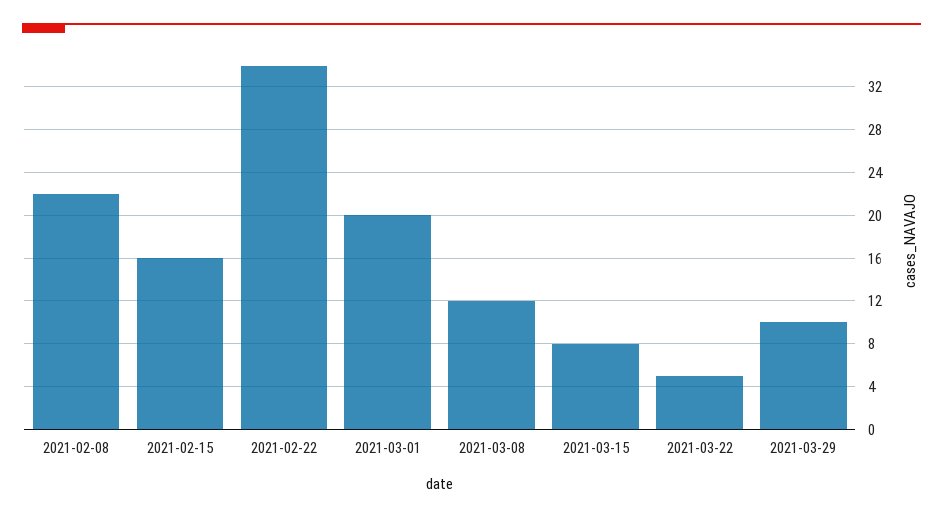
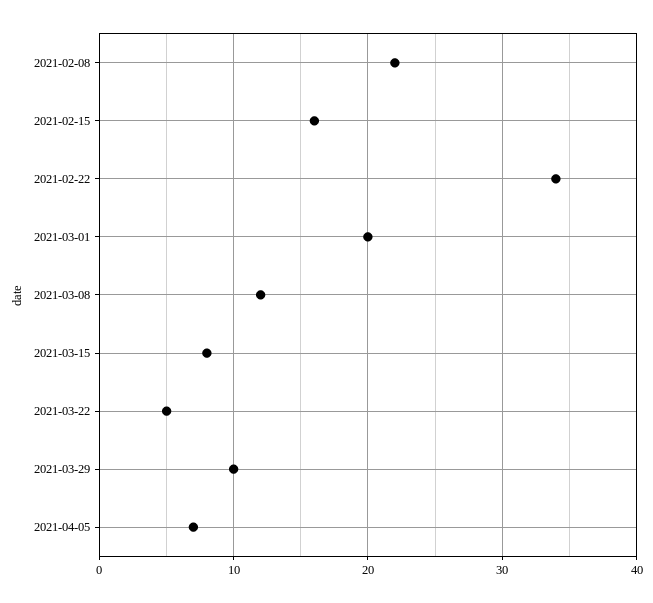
2021-04-05: none -> 7

